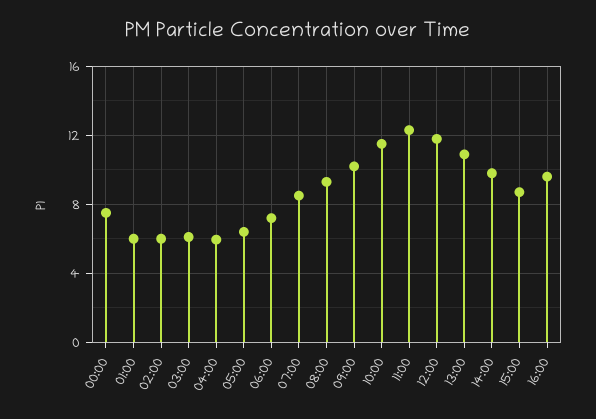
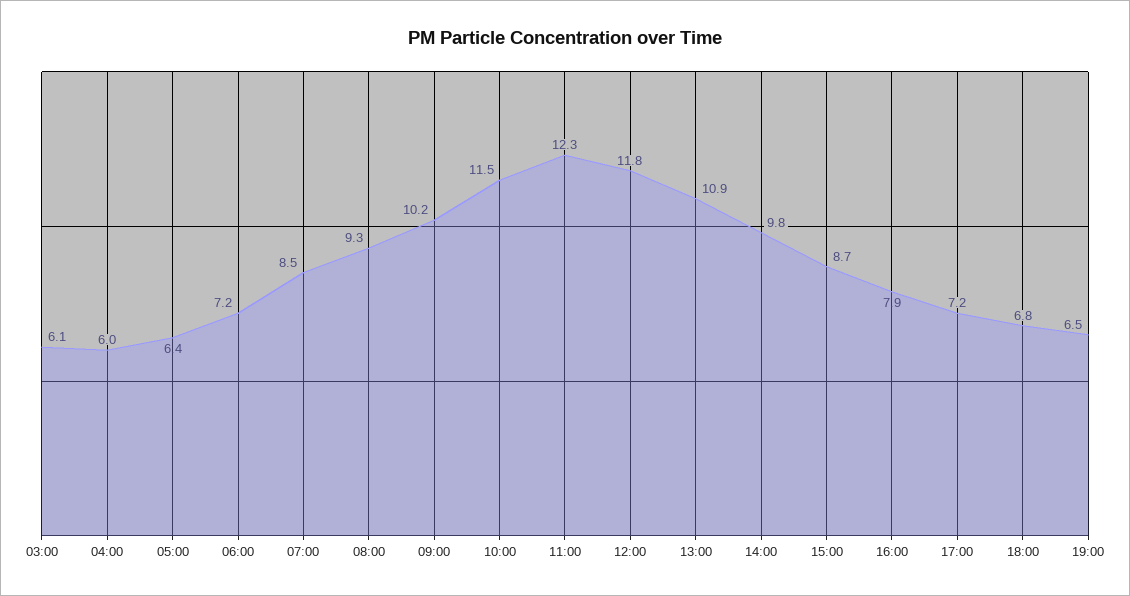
00:00: 7.5 -> none
01:00: 6 -> none
02:00: 6 -> none
16:00: 9.5 -> 7.9
17:00: none -> 7.2
18:00: none -> 6.8
19:00: none -> 6.5

